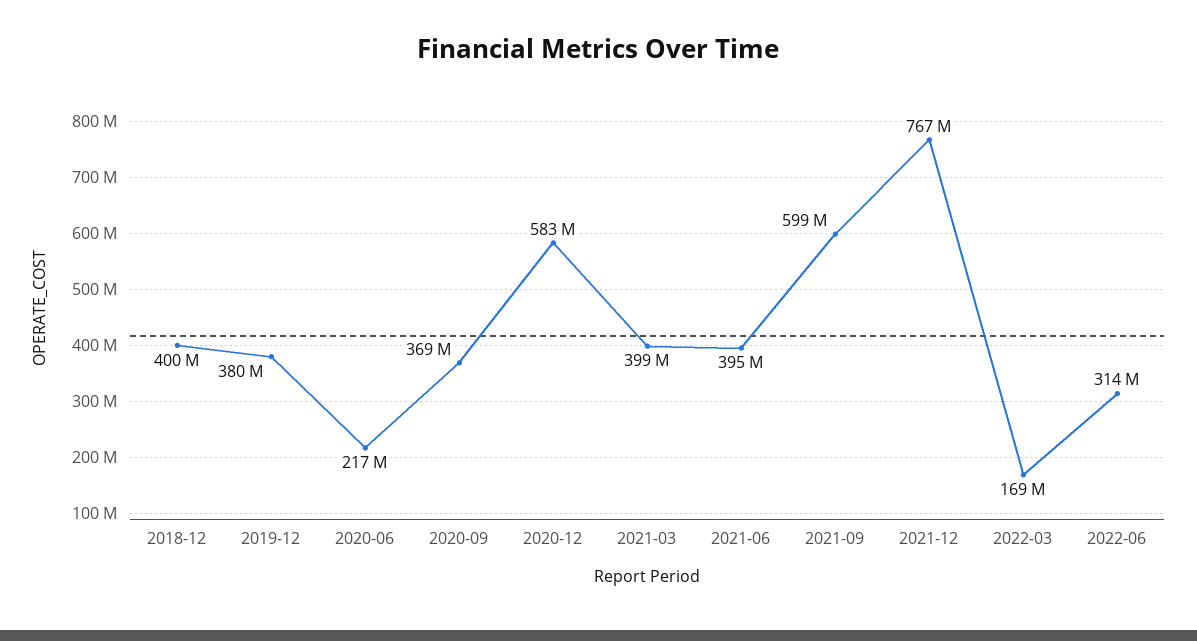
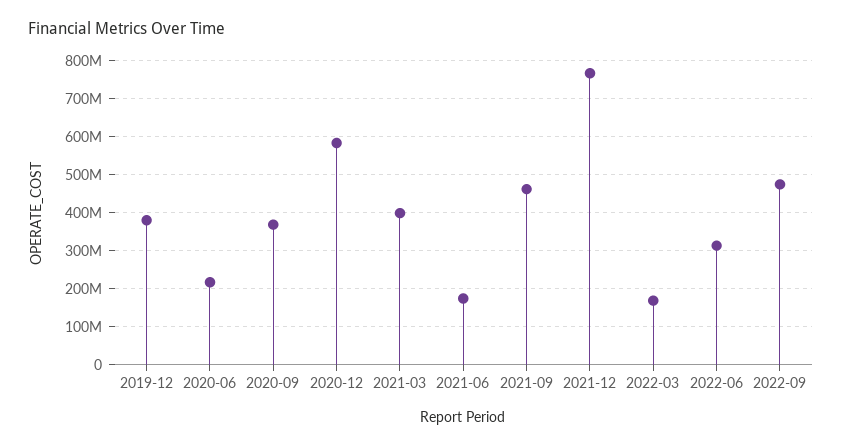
2018-12: 400000000 -> none
2021-06: 395000000 -> 180000000
2021-09: 599000000 -> 460000000
2022-09: none -> 480000000

